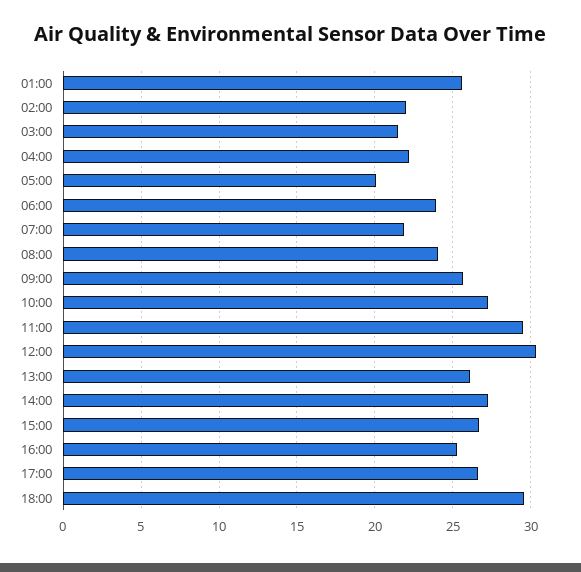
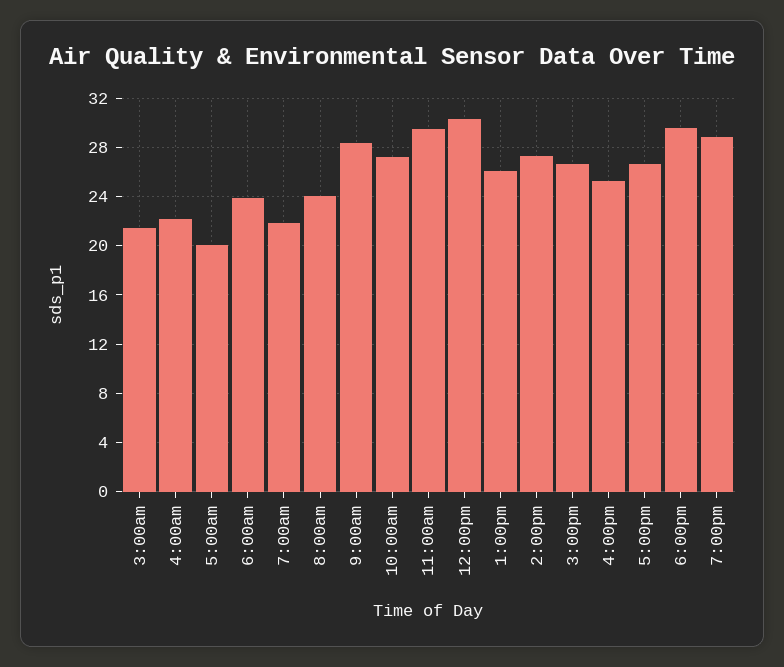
01:00: 25.5 -> none
02:00: 22 -> none
09:00: 25.5 -> 28.5
7:00pm: none -> 29

